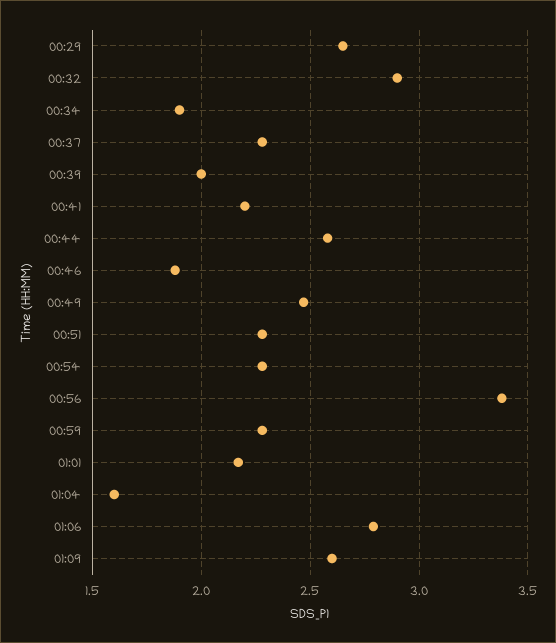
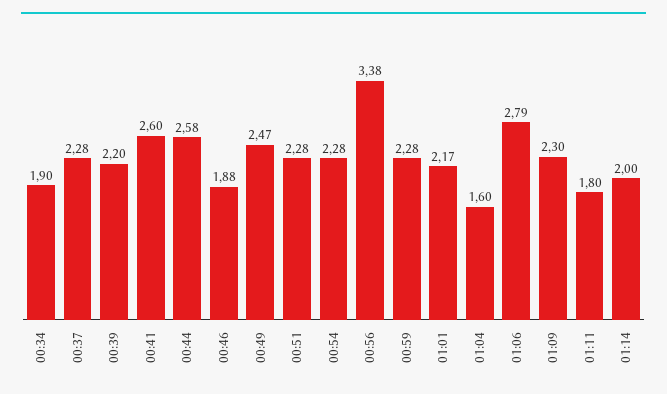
00:29: 2.65 -> none
00:32: 2.9 -> none
00:39: 2 -> 2.2
00:41: 2.2 -> 2.6
01:09: 2.6 -> 2.3
01:11: none -> 1.8
01:14: none -> 2

